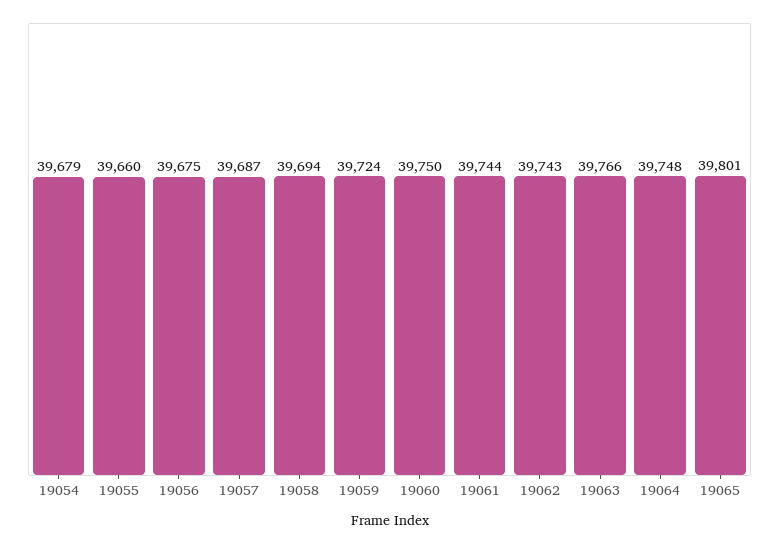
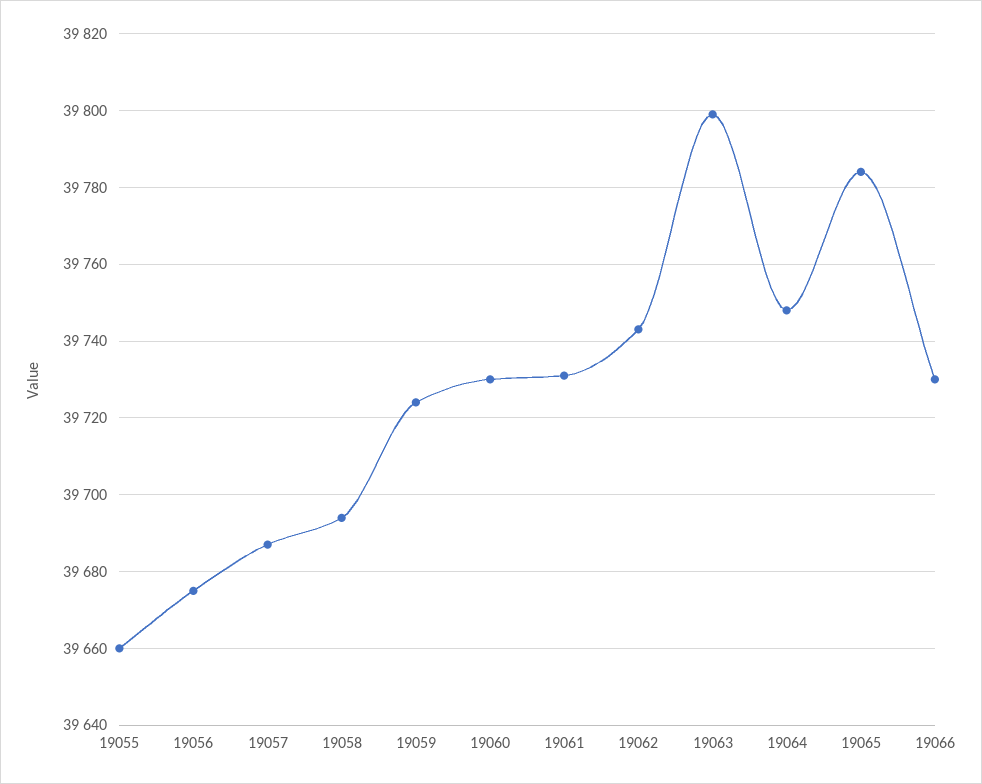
19054: 39679 -> none
19060: 39750 -> 39730
19061: 39744 -> 39730
19063: 39766 -> 39800
19065: 39801 -> 39785
19066: none -> 39730

